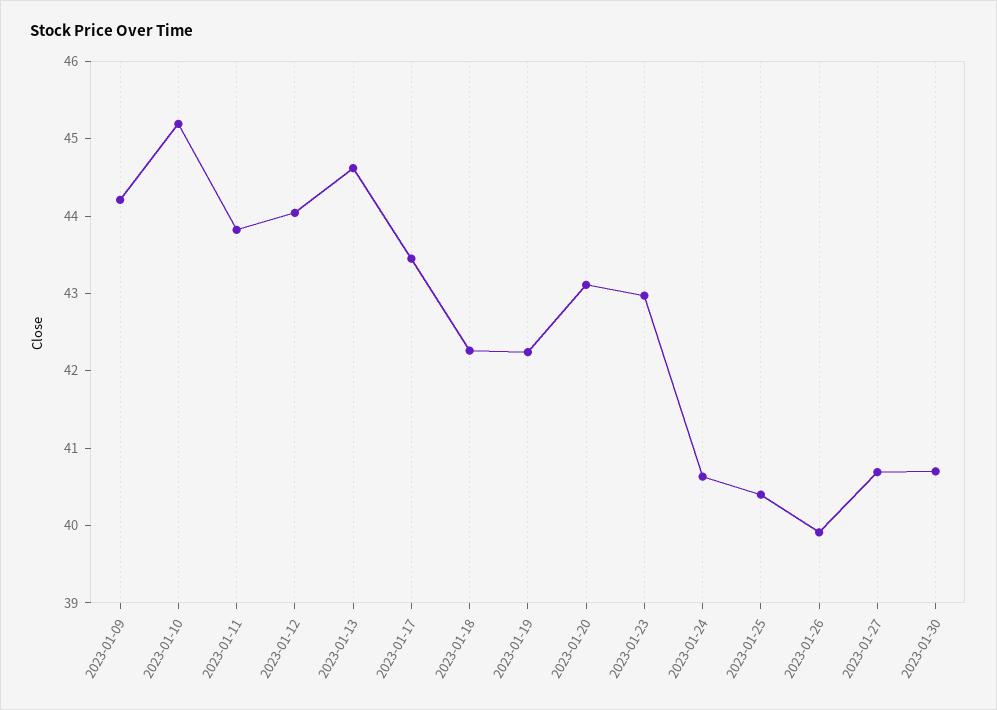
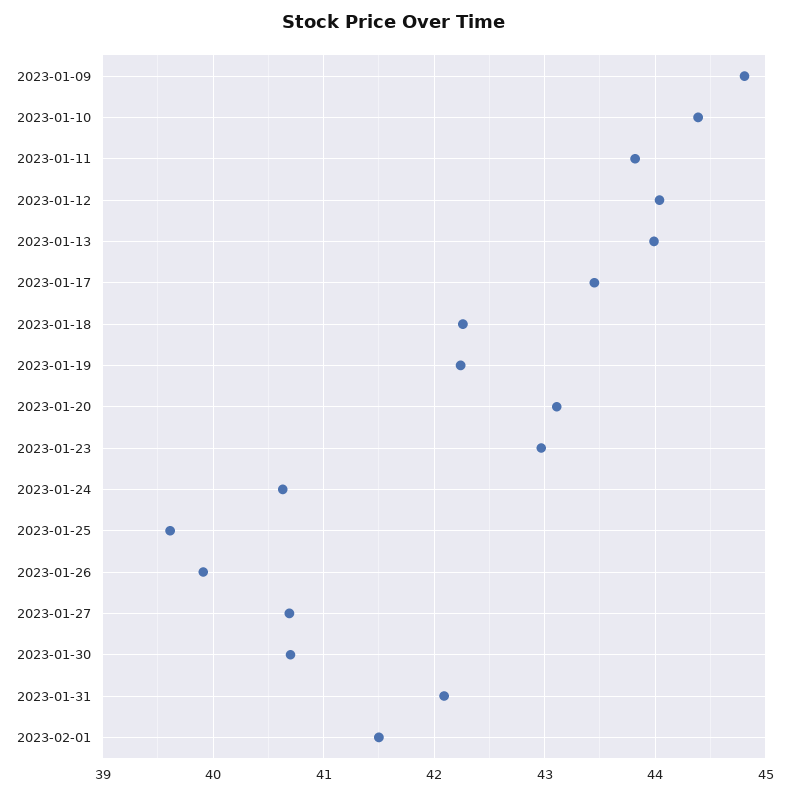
2023-01-09: 44.2 -> 44.8
2023-01-10: 45.2 -> 44.4
2023-01-13: 44.6 -> 44
2023-01-25: 40.4 -> 39.6
2023-01-31: none -> 42.1
2023-02-01: none -> 41.5

